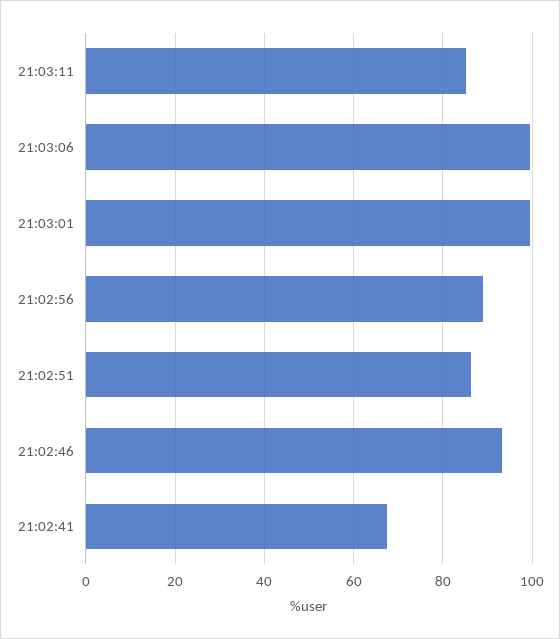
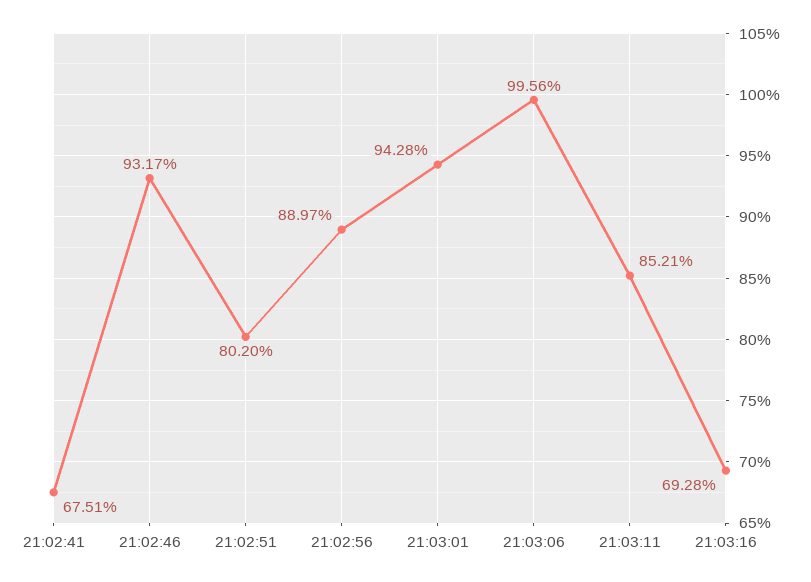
21:03:01: 100 -> 94.28
21:02:51: 86 -> 80.2
21:03:16: none -> 69.28

